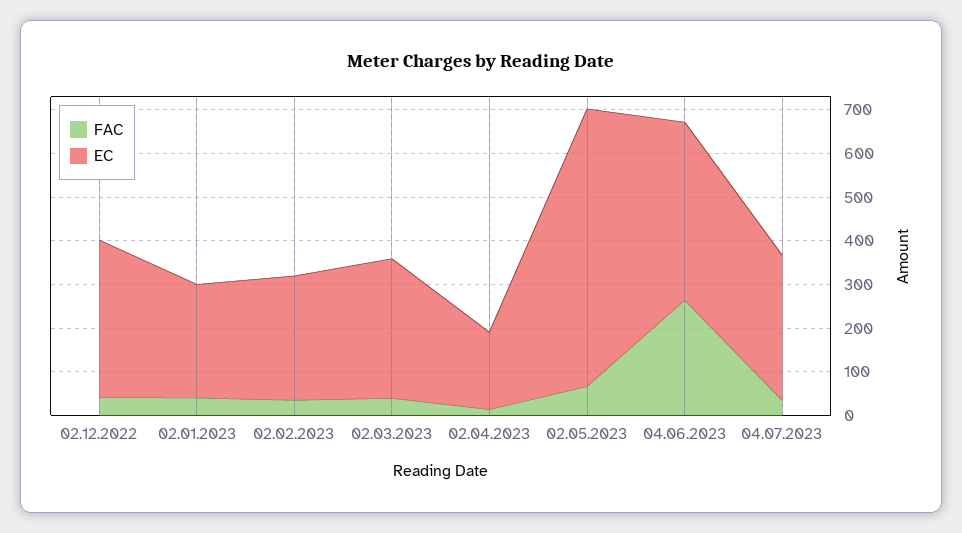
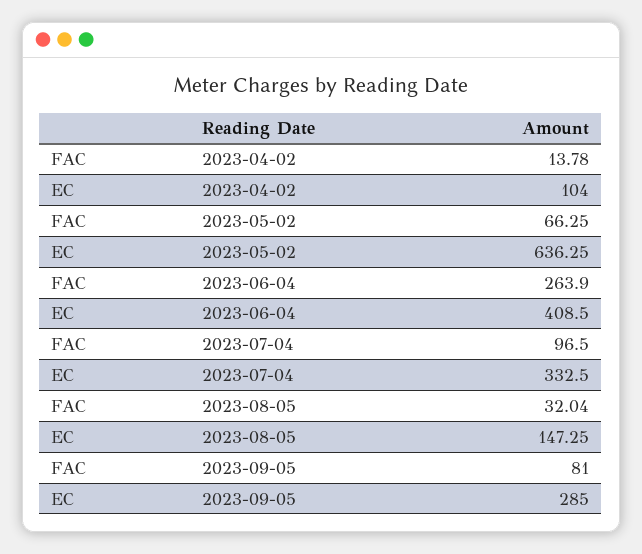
FAC, 02.12.2022: 40 -> none
EC, 02.12.2022: 360 -> none
FAC, 02.01.2023: 40 -> none
EC, 02.01.2023: 260 -> none
FAC, 02.02.2023: 40 -> none
EC, 02.02.2023: 280 -> none
FAC, 02.03.2023: 40 -> none
EC, 02.03.2023: 320 -> none
EC, 02.04.2023: 180 -> 104
FAC, 04.07.2023: 40 -> 96.5
FAC, 2023-08-05: none -> 32.04
EC, 2023-08-05: none -> 147.25
FAC, 2023-09-05: none -> 81
EC, 2023-09-05: none -> 285

